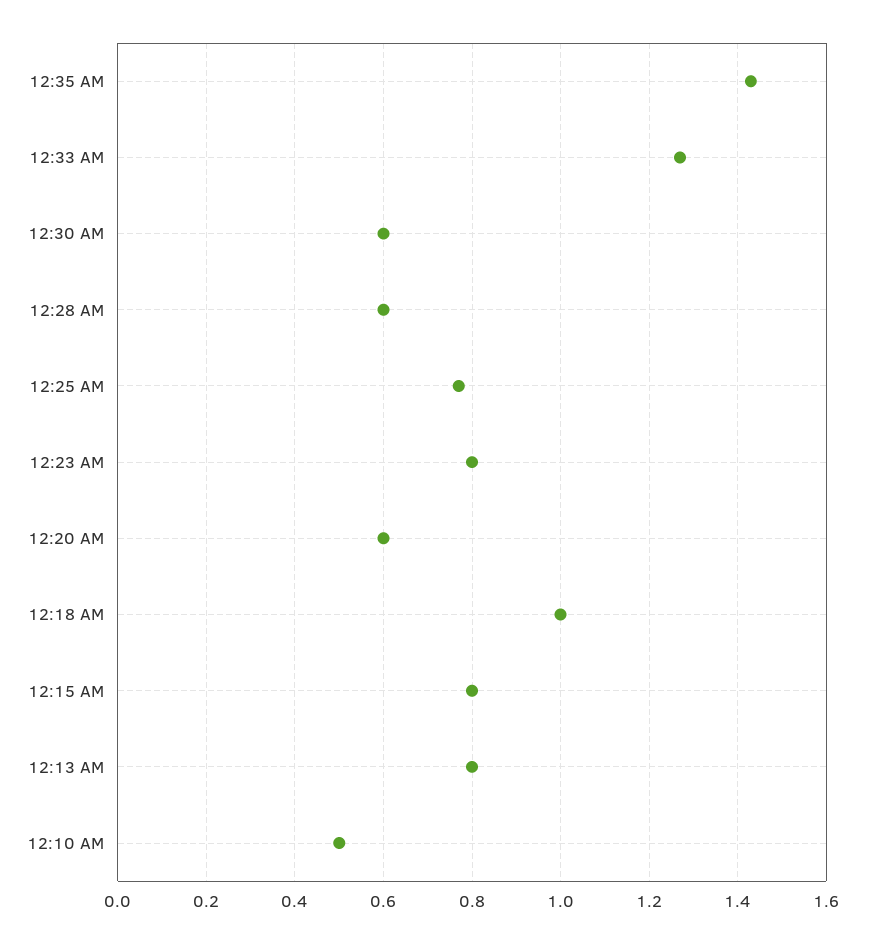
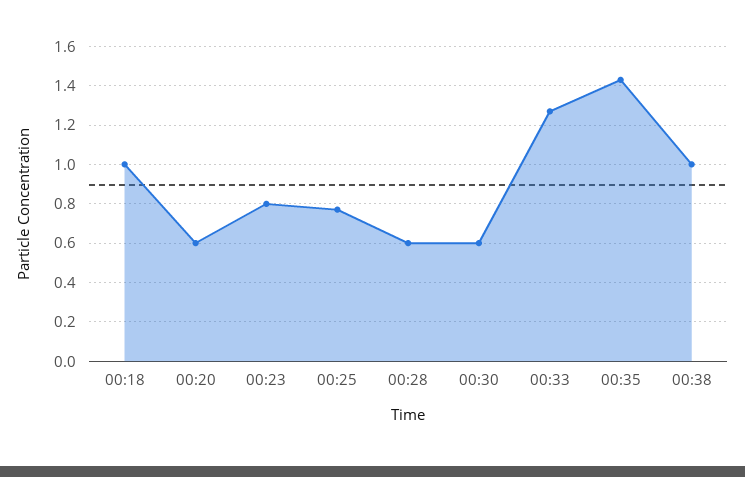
12:15 AM: 0.8 -> none
12:13 AM: 0.8 -> none
12:10 AM: 0.5 -> none
00:38: none -> 1

